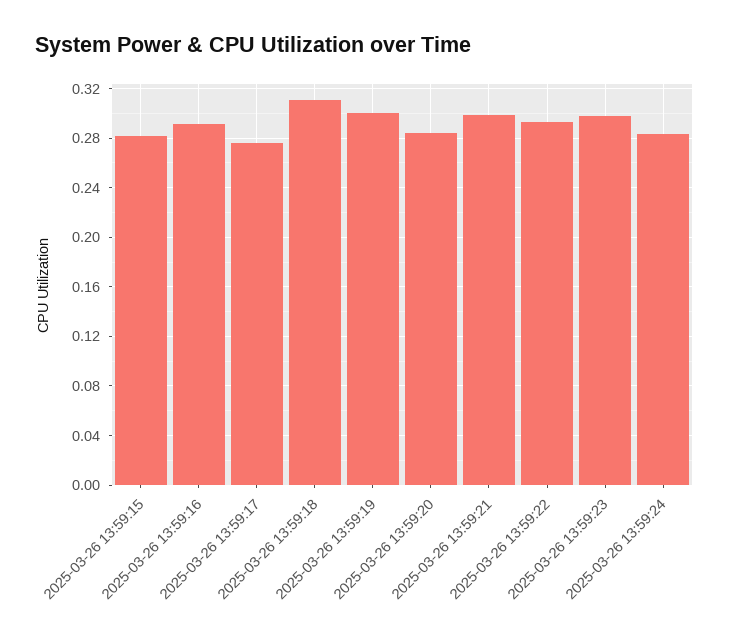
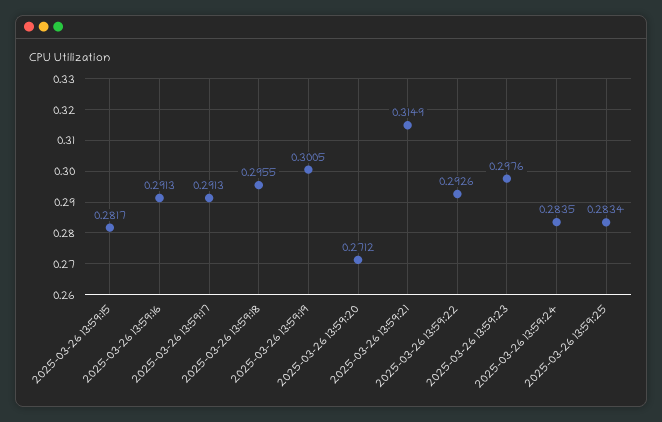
2025-03-26 13:59:17: 0.275 -> 0.2913
2025-03-26 13:59:18: 0.31 -> 0.2955
2025-03-26 13:59:20: 0.285 -> 0.2712
2025-03-26 13:59:21: 0.3 -> 0.3149
2025-03-26 13:59:25: none -> 0.2834

